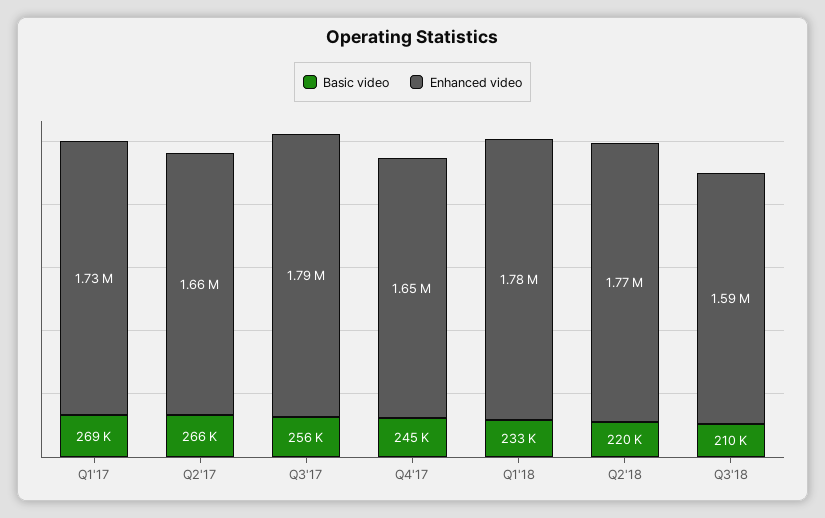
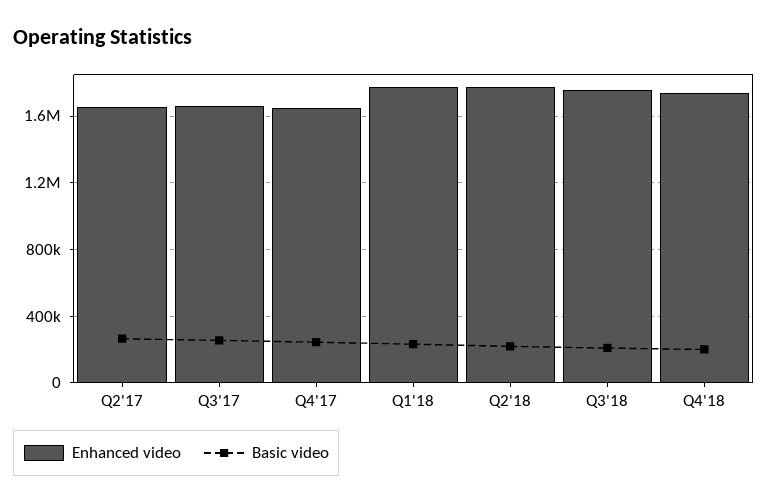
Basic video, Q1'17: 269000 -> none
Enhanced video, Q1'17: 1730000 -> none
Enhanced video, Q3'17: 1790000 -> 1650000
Enhanced video, Q3'18: 1590000 -> 1750000
Enhanced video, Q4'18: none -> 1750000
Basic video, Q4'18: none -> 200000

